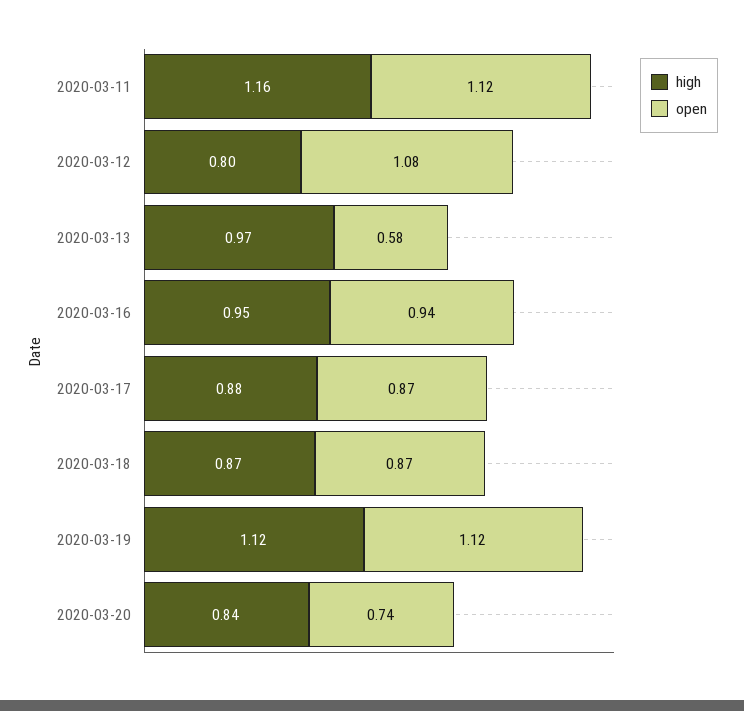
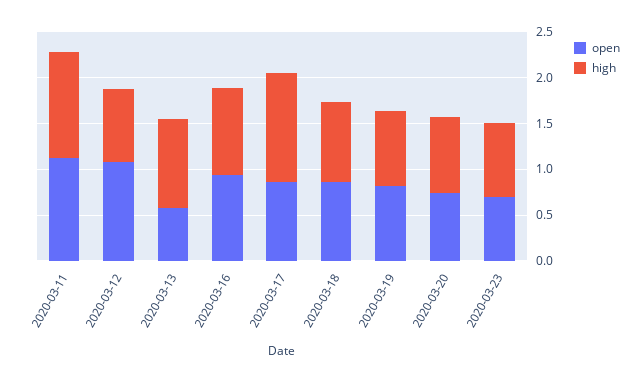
high, 2020-03-17: 0.88 -> 1.2
high, 2020-03-19: 1.12 -> 0.8
open, 2020-03-19: 1.12 -> 0.8
open, 2020-03-23: none -> 0.7
high, 2020-03-23: none -> 0.8

